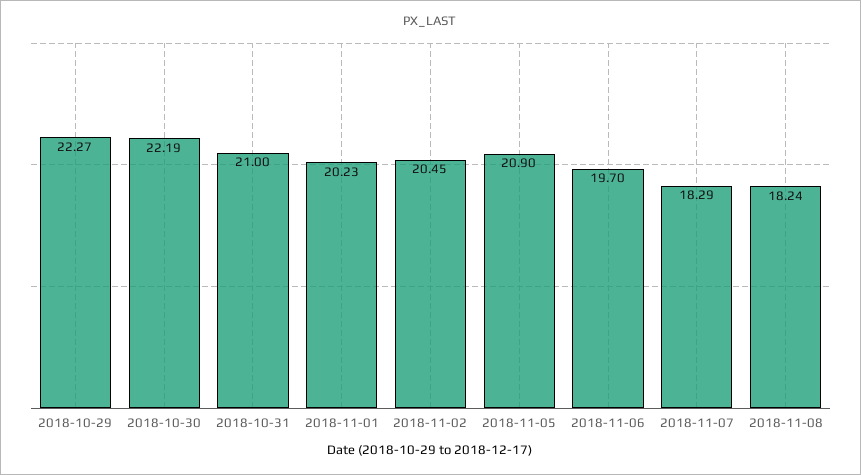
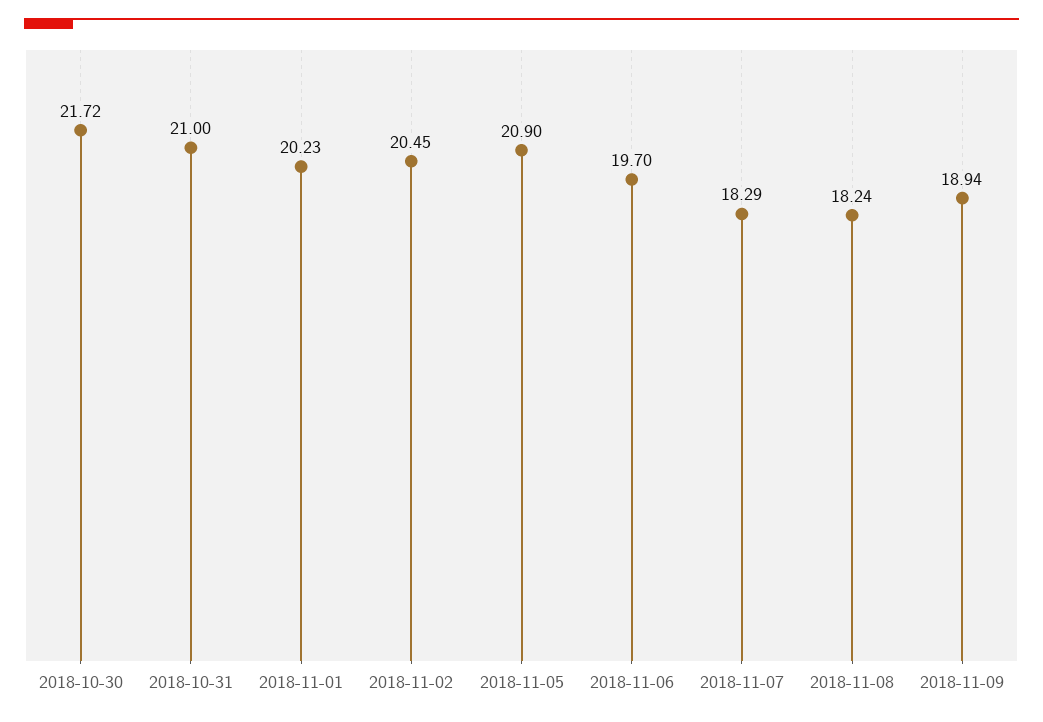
2018-10-29: 22.27 -> none
2018-10-30: 22.19 -> 21.72
2018-11-09: none -> 18.94

